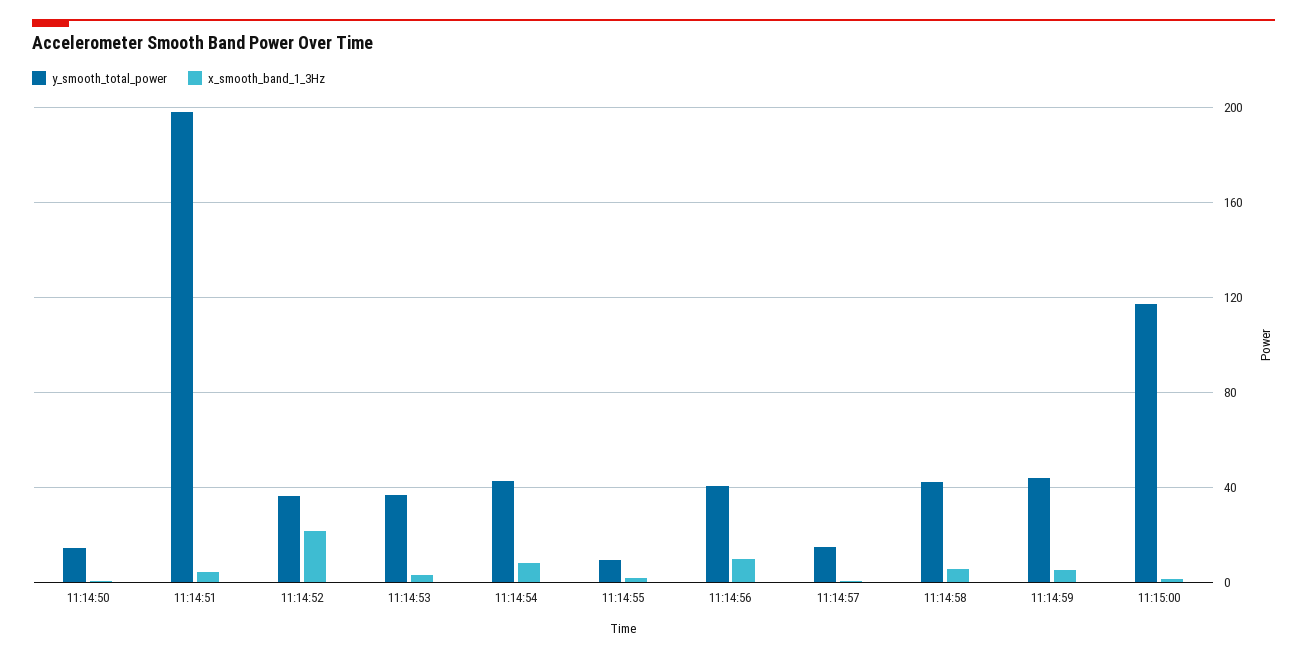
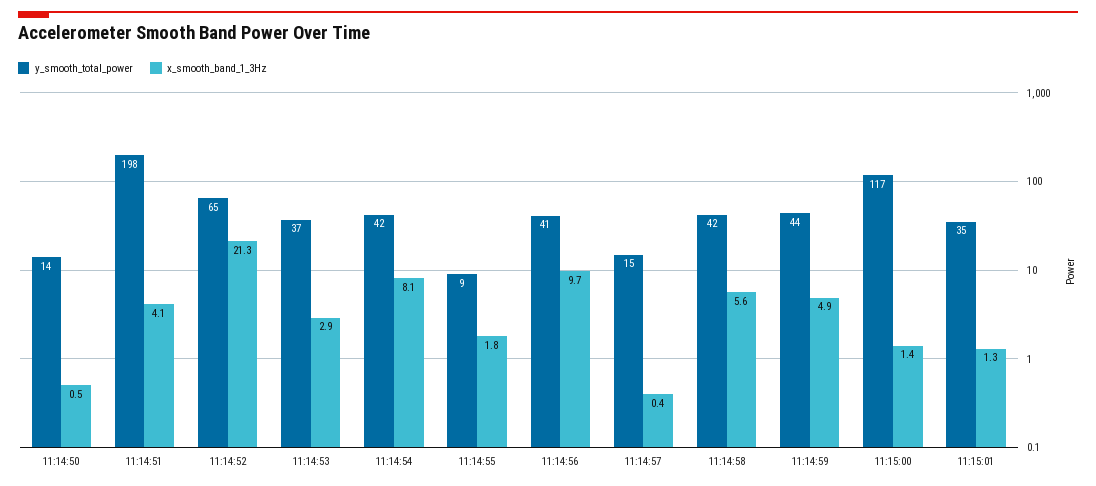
y_smooth_total_power, 11:14:52: 35 -> 65
y_smooth_total_power, 11:15:01: none -> 35
x_smooth_band_1_3Hz, 11:15:01: none -> 1.3

